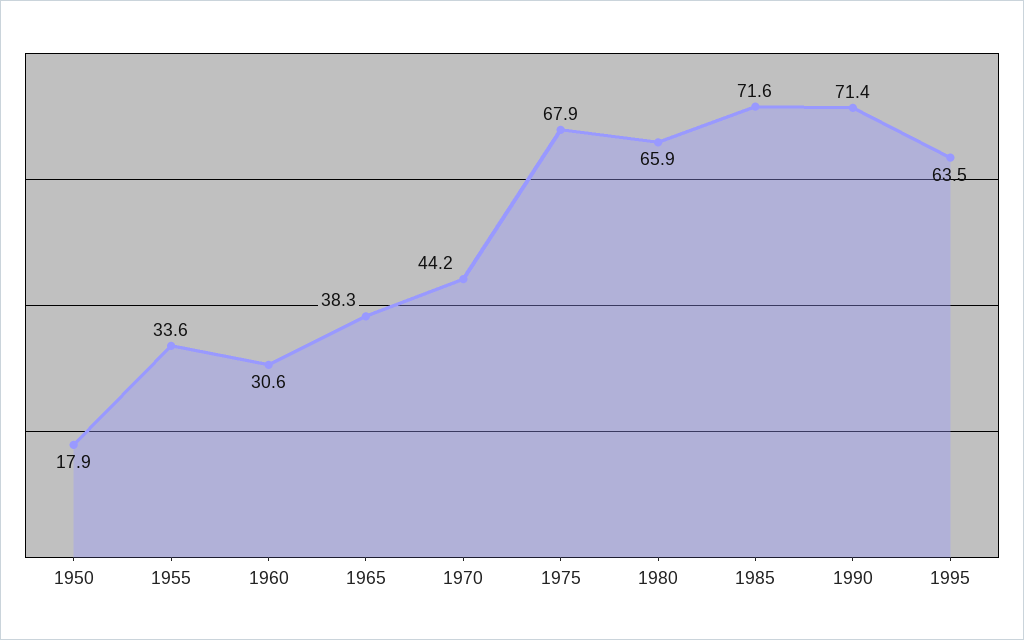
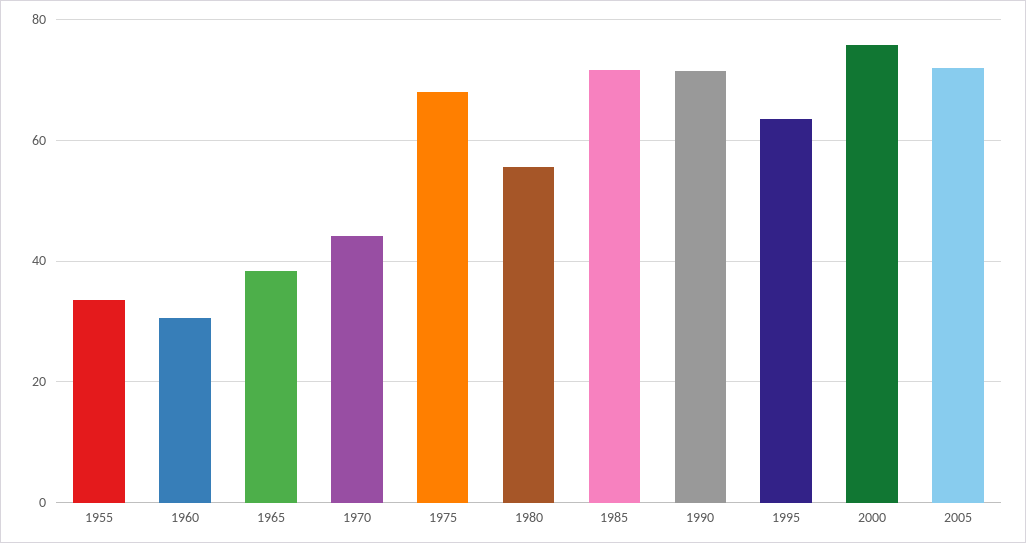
1950: 17.9 -> none
1980: 65.9 -> 56
2000: none -> 76
2005: none -> 72

